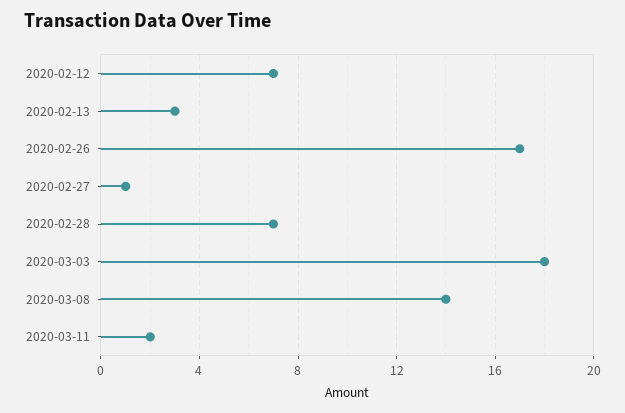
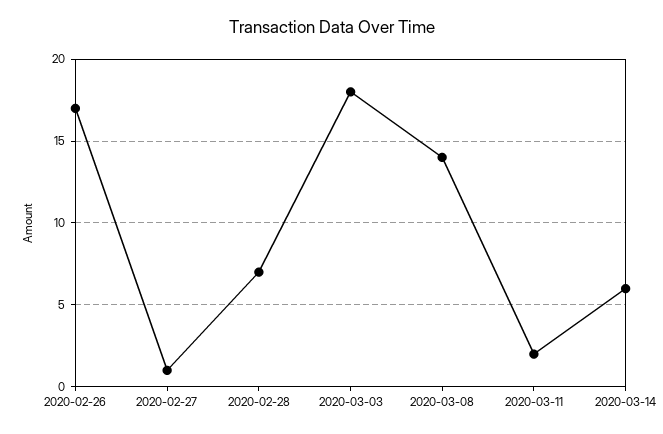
2020-02-12: 7 -> none
2020-02-13: 3 -> none
2020-03-14: none -> 6

